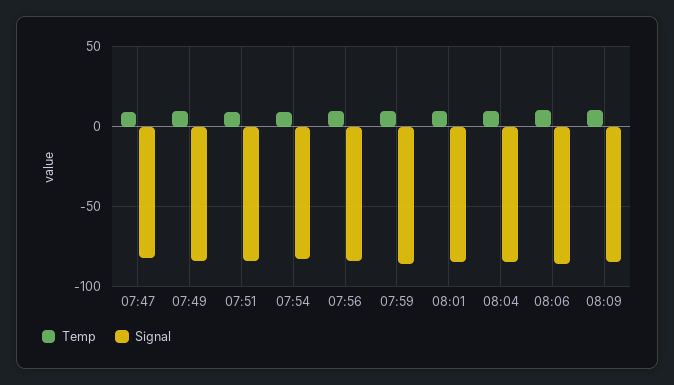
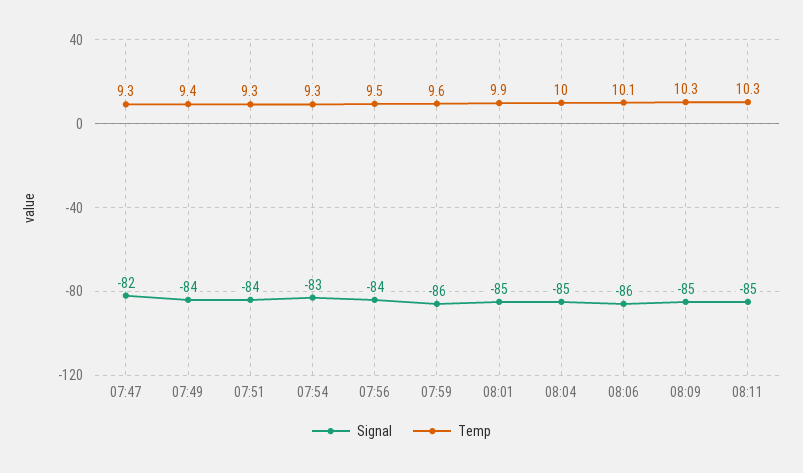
Signal, 08:11: none -> -85
Temp, 08:11: none -> 10.3

